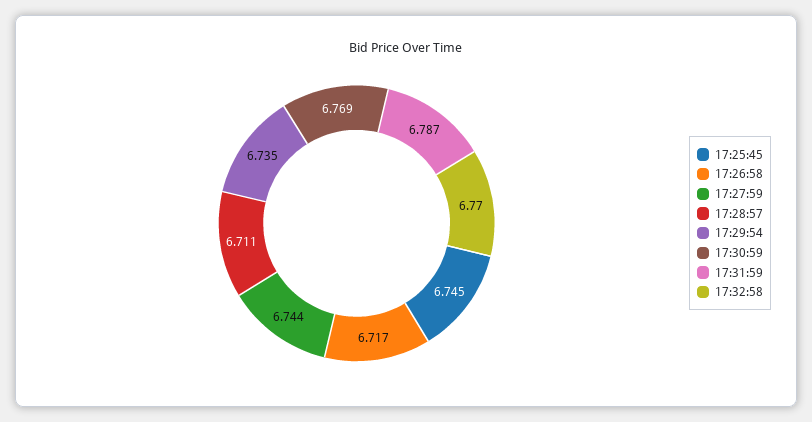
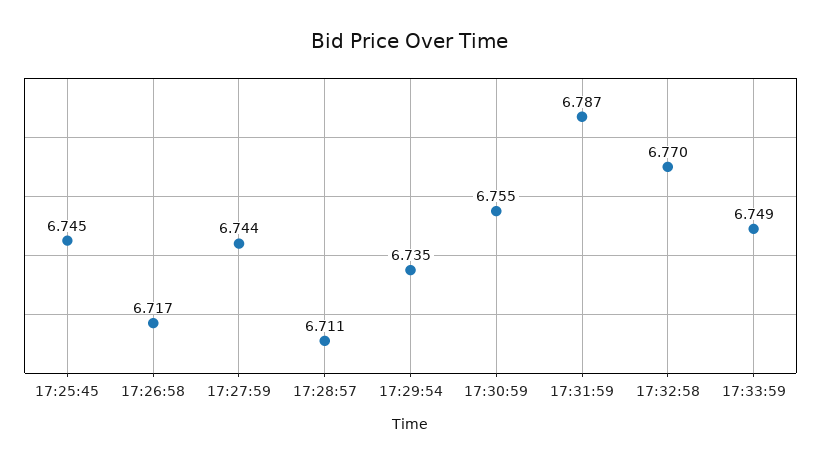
17:30:59: 6.769 -> 6.755
17:33:59: none -> 6.749

